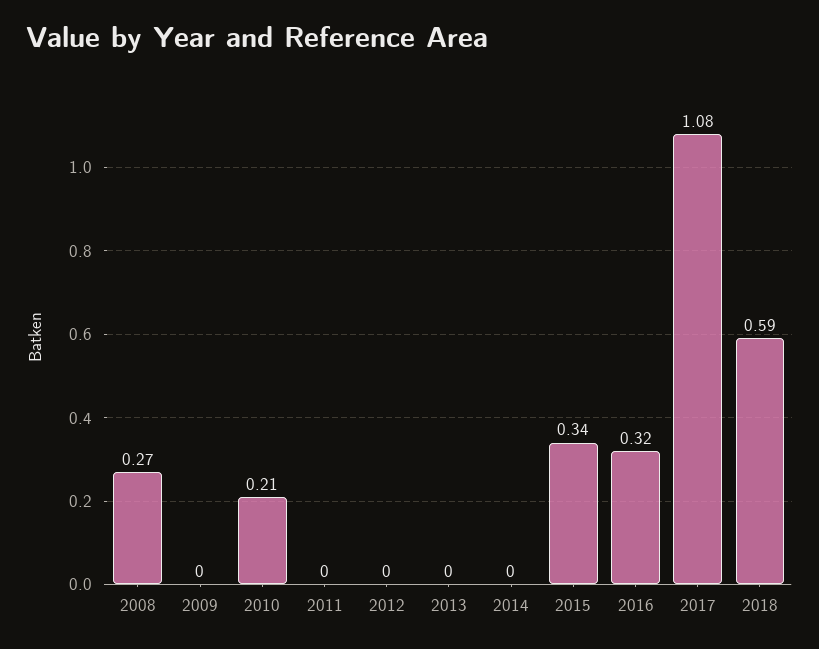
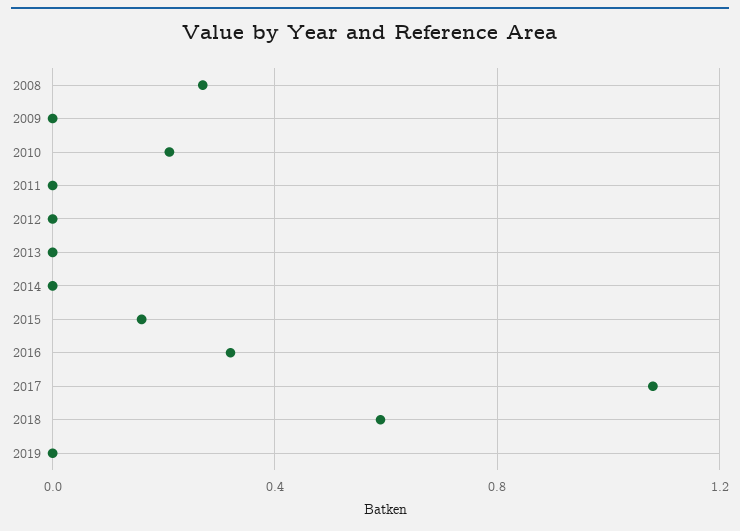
2015: 0.34 -> 0.15
2019: none -> 0

